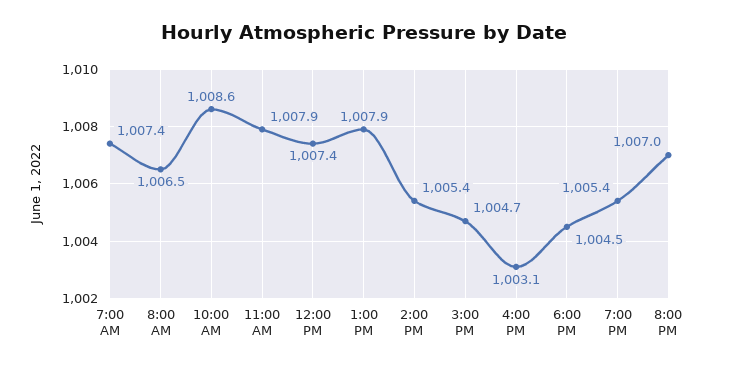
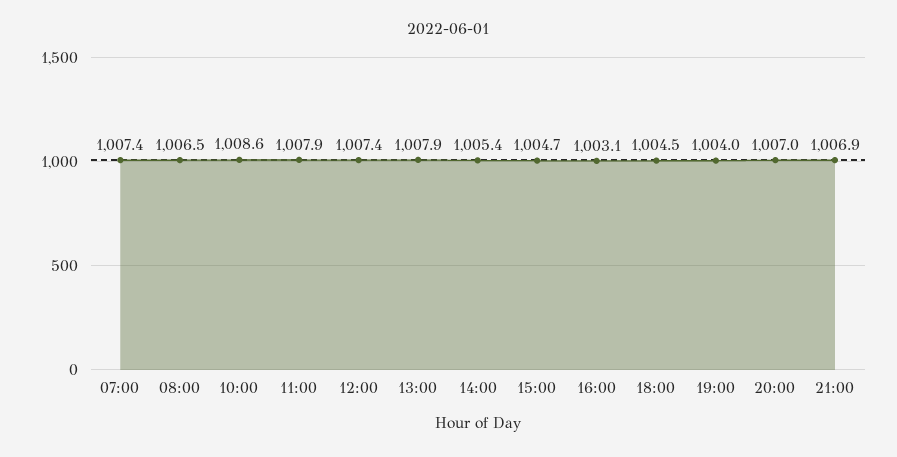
7:00 PM: 1005.4 -> 1004
21:00: none -> 1006.9

